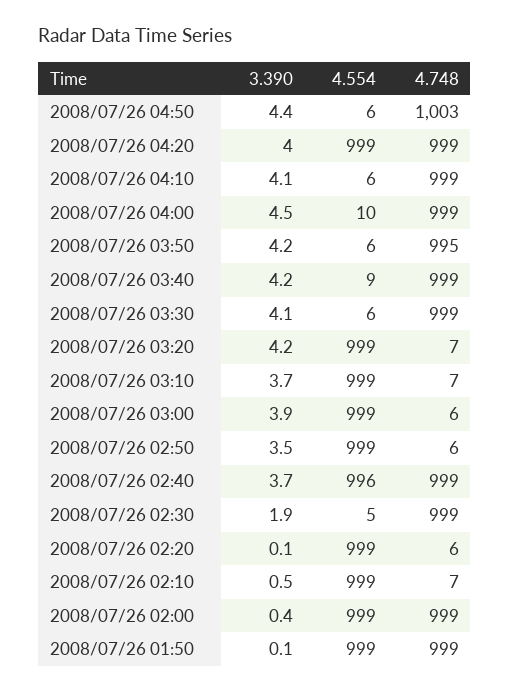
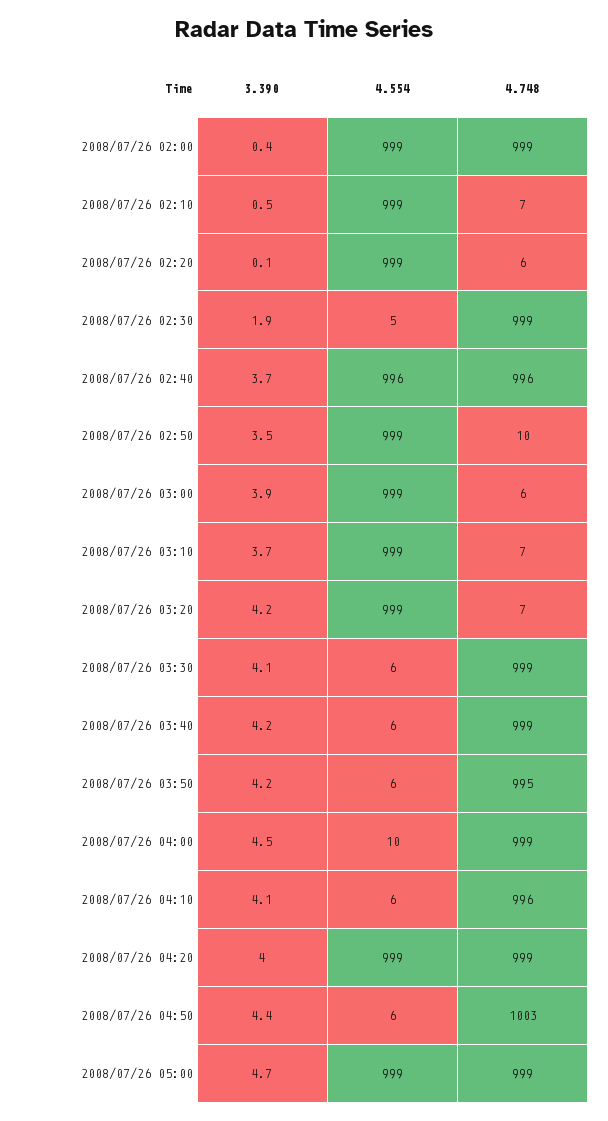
4.748, 2008/07/26 04:10: 999 -> 996
4.554, 2008/07/26 03:40: 9 -> 6
4.748, 2008/07/26 02:50: 6 -> 10
4.748, 2008/07/26 02:40: 999 -> 996
3.390, 2008/07/26 01:50: 0.1 -> none
4.554, 2008/07/26 01:50: 999 -> none
4.748, 2008/07/26 01:50: 999 -> none
3.390, 2008/07/26 05:00: none -> 4.7
4.554, 2008/07/26 05:00: none -> 999
4.748, 2008/07/26 05:00: none -> 999

